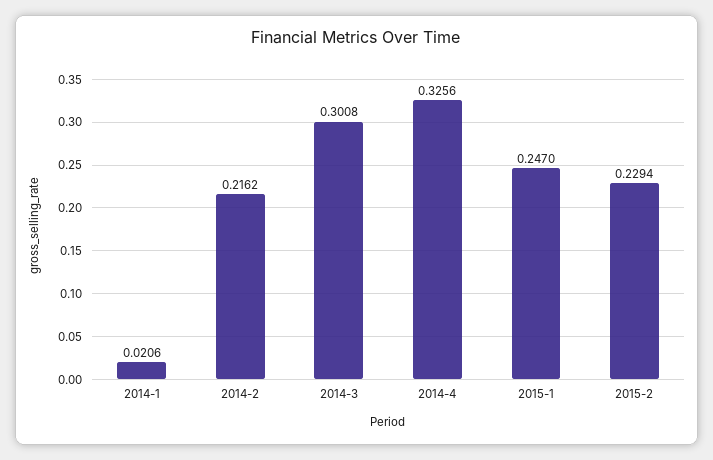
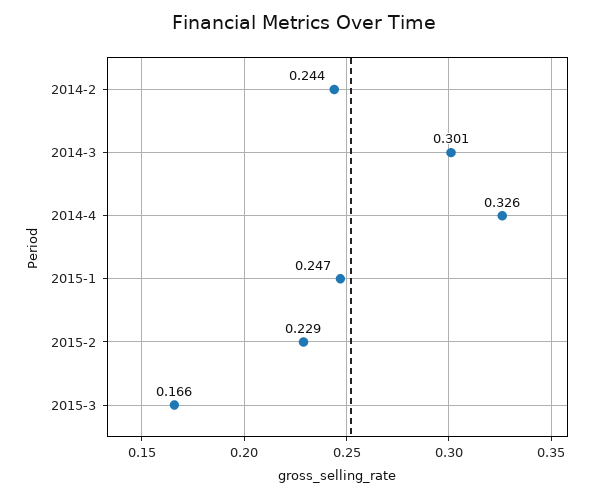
2014-1: 0.0206 -> none
2014-2: 0.2162 -> 0.244
2015-3: none -> 0.166

